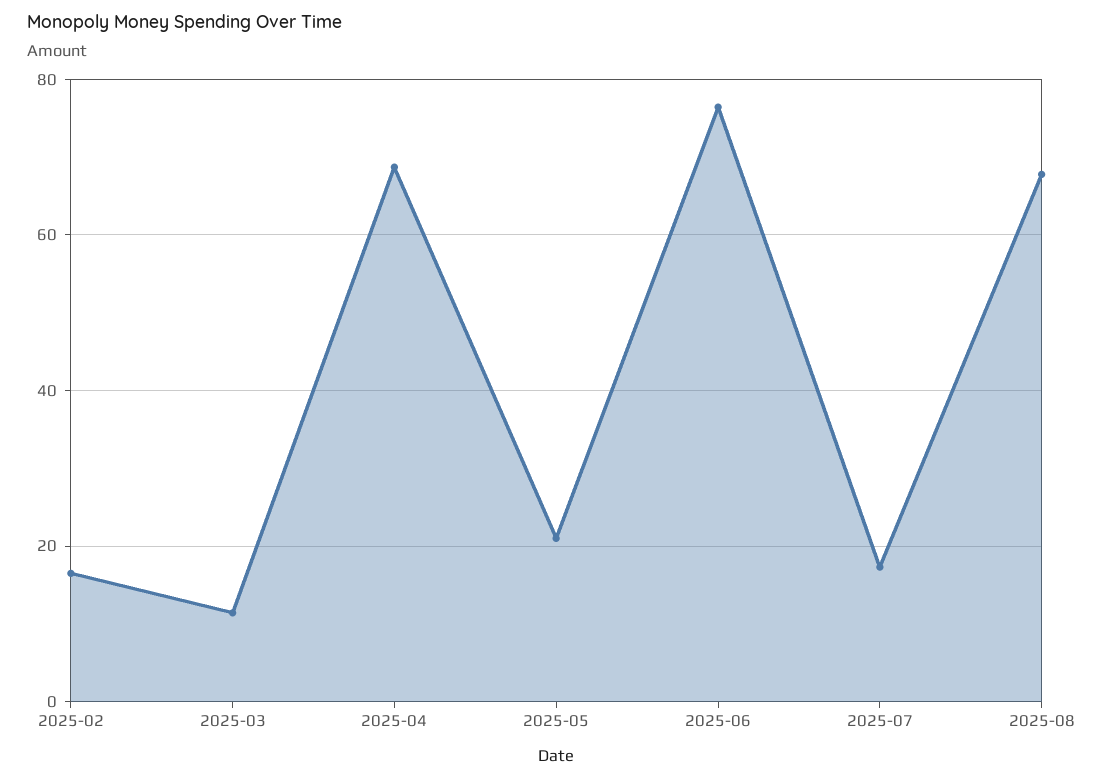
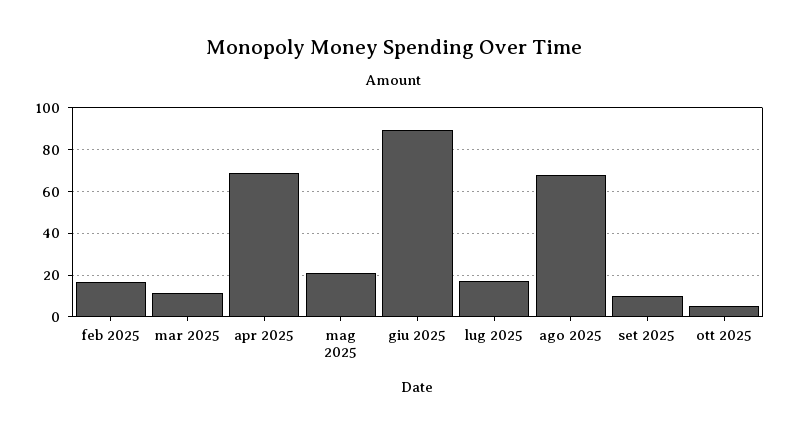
2025-06: 76 -> 90
set 2025: none -> 10
ott 2025: none -> 5

